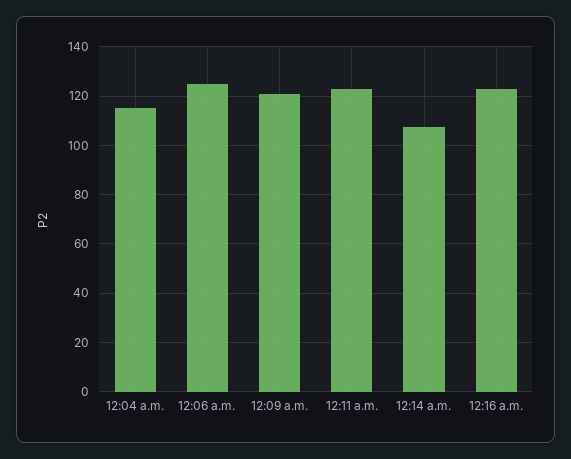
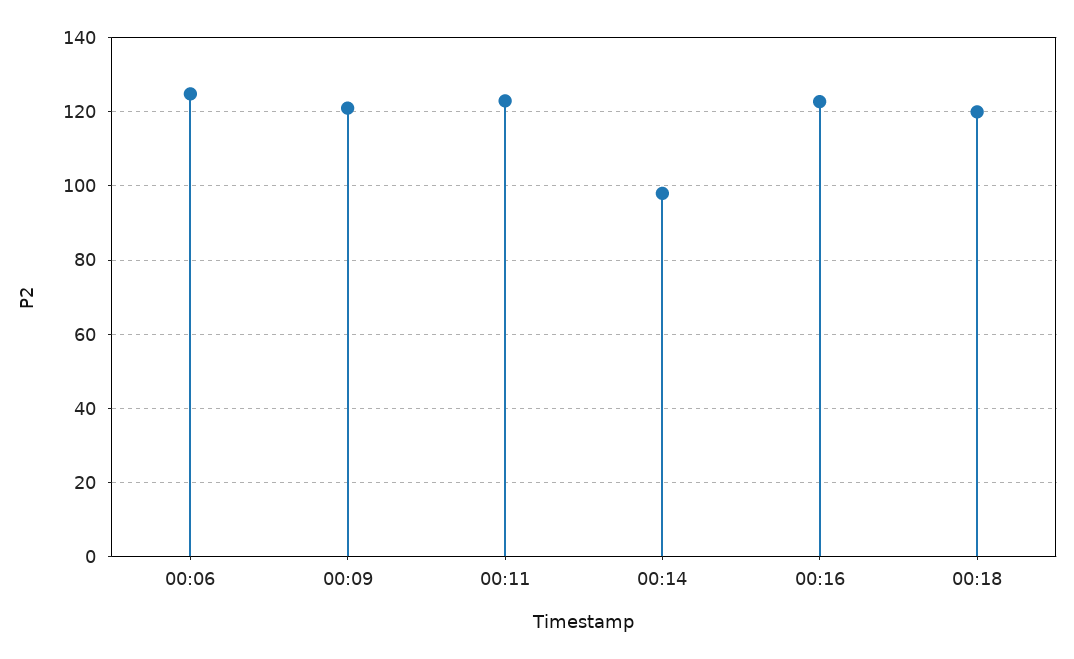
12:04 a.m.: 115 -> none
12:14 a.m.: 107.5 -> 98
00:18: none -> 120

